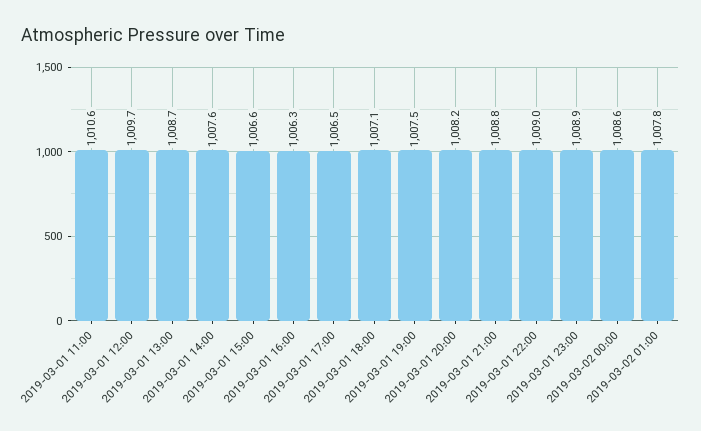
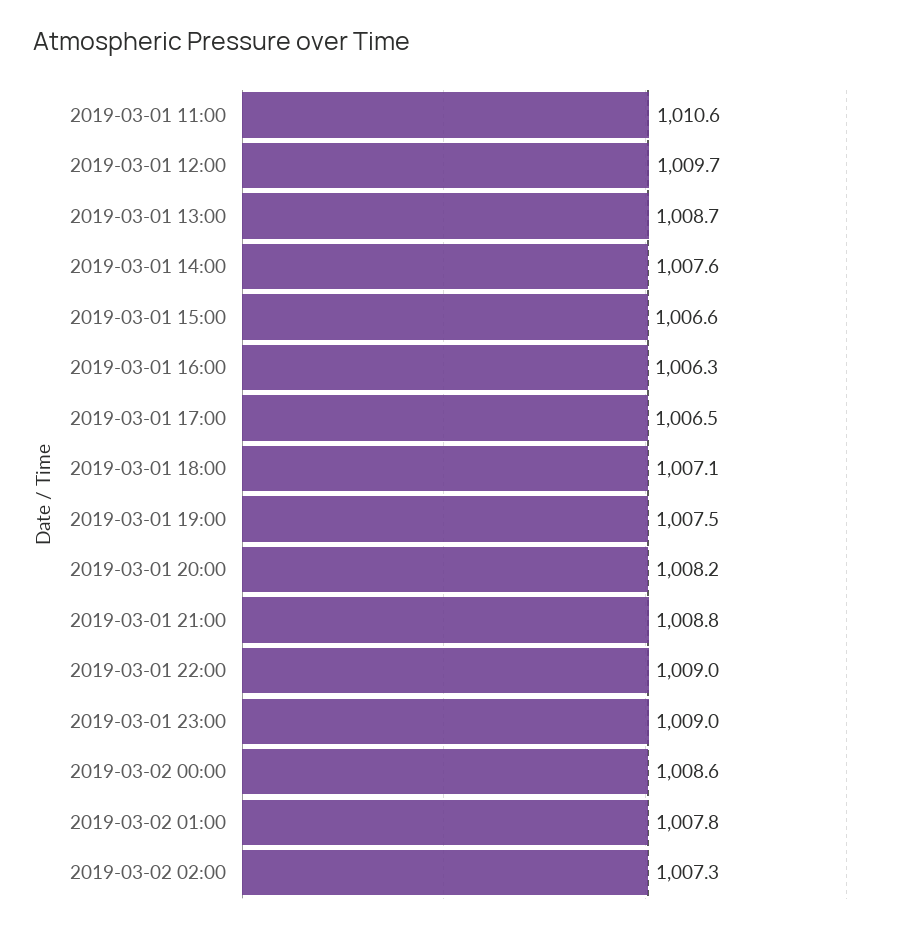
2019-03-01 23:00: 1008.9 -> 1009
2019-03-02 02:00: none -> 1007.3

